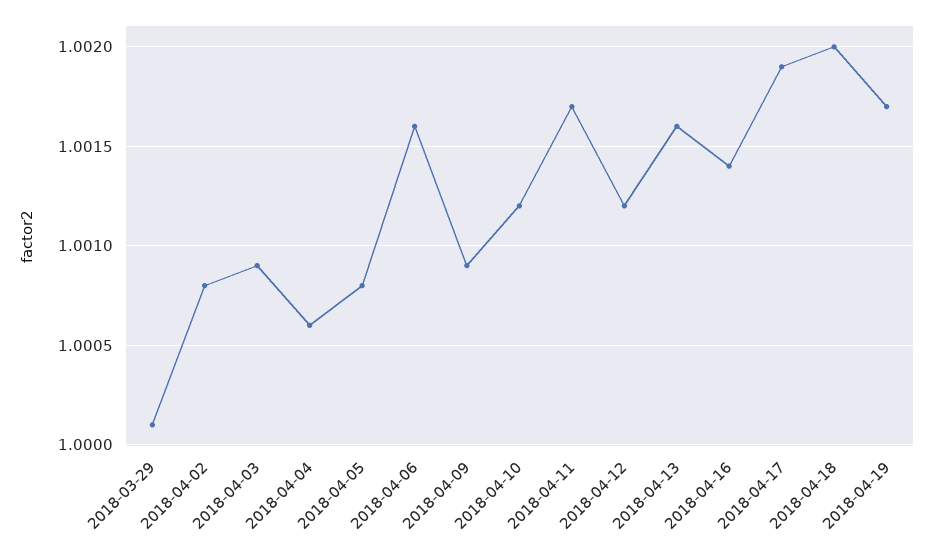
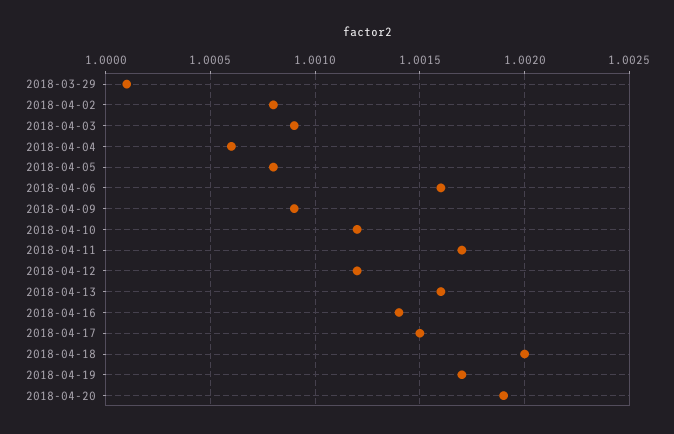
2018-04-17: 1.0019 -> 1.0015
2018-04-20: none -> 1.0019

